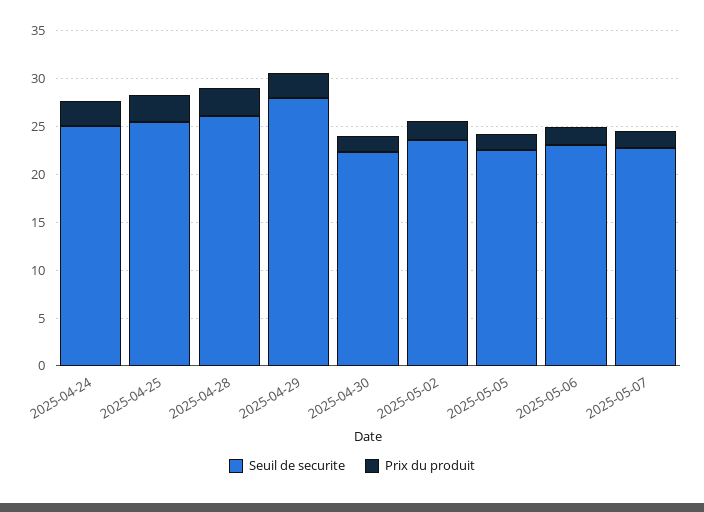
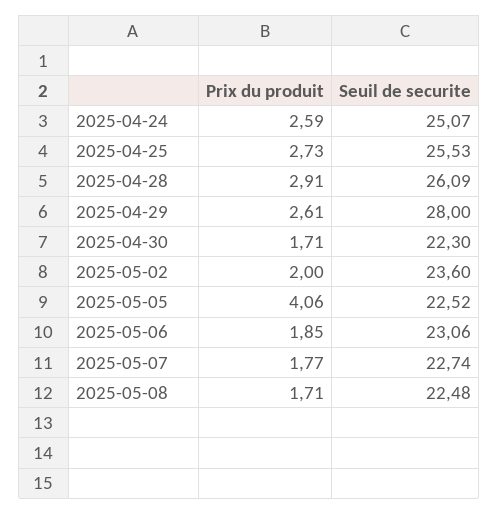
Prix du produit, 2025-05-05: 2 -> 4.06
Prix du produit, 2025-05-08: none -> 1.71
Seuil de securite, 2025-05-08: none -> 22.48

